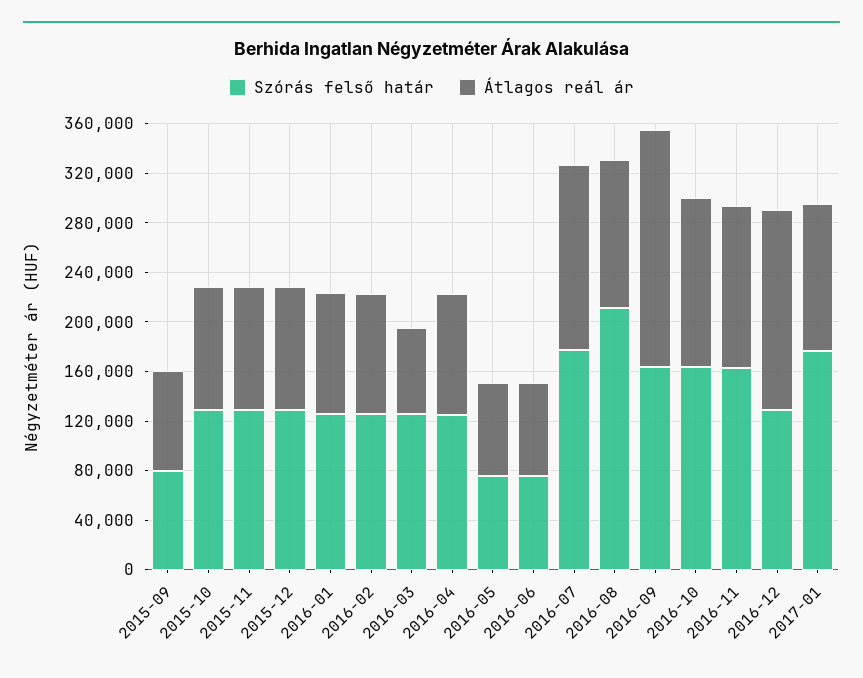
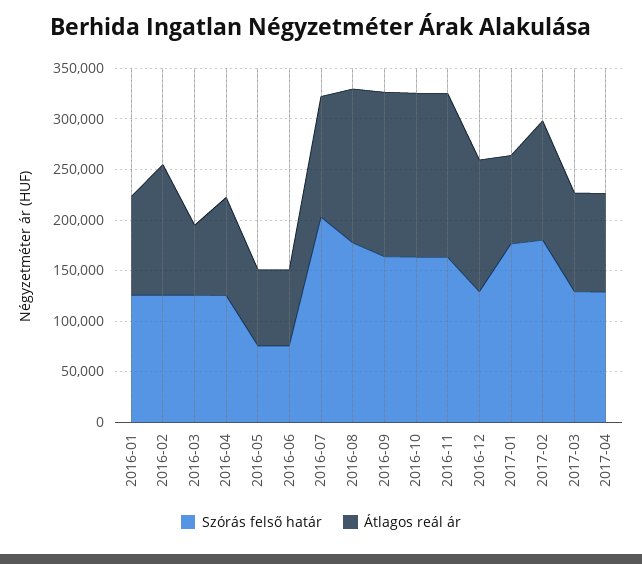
Szórás felső határ, 2015-09: 80000 -> none
Átlagos reál ár, 2015-09: 80000 -> none
Szórás felső határ, 2015-10: 130000 -> none
Átlagos reál ár, 2015-10: 100000 -> none
Szórás felső határ, 2015-11: 130000 -> none
Átlagos reál ár, 2015-11: 100000 -> none
Szórás felső határ, 2015-12: 130000 -> none
Átlagos reál ár, 2015-12: 100000 -> none
Átlagos reál ár, 2016-02: 100000 -> 130000
Szórás felső határ, 2016-07: 180000 -> 200000
Átlagos reál ár, 2016-07: 150000 -> 120000
Szórás felső határ, 2016-08: 210000 -> 180000
Átlagos reál ár, 2016-08: 120000 -> 150000
Átlagos reál ár, 2016-09: 190000 -> 160000
Átlagos reál ár, 2016-10: 140000 -> 160000
Átlagos reál ár, 2016-11: 130000 -> 160000
Átlagos reál ár, 2016-12: 160000 -> 130000
Átlagos reál ár, 2017-01: 120000 -> 90000
Szórás felső határ, 2017-02: none -> 180000
Átlagos reál ár, 2017-02: none -> 120000
Szórás felső határ, 2017-03: none -> 130000
Átlagos reál ár, 2017-03: none -> 100000
Szórás felső határ, 2017-04: none -> 130000
Átlagos reál ár, 2017-04: none -> 100000

